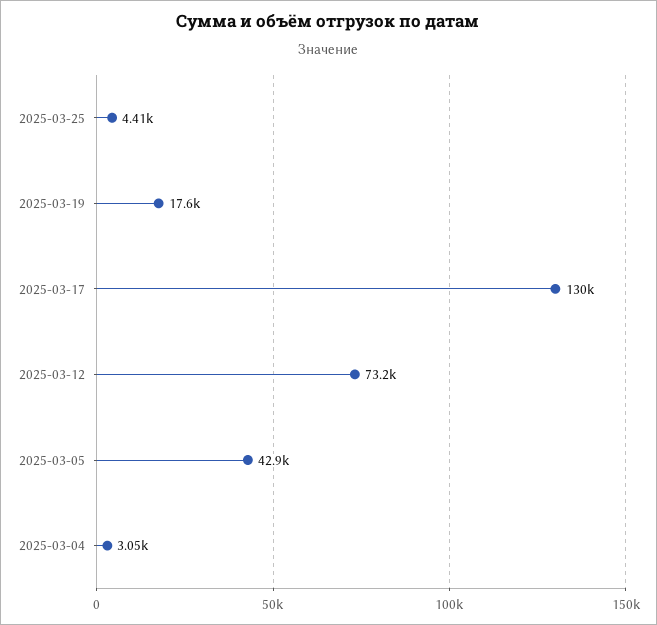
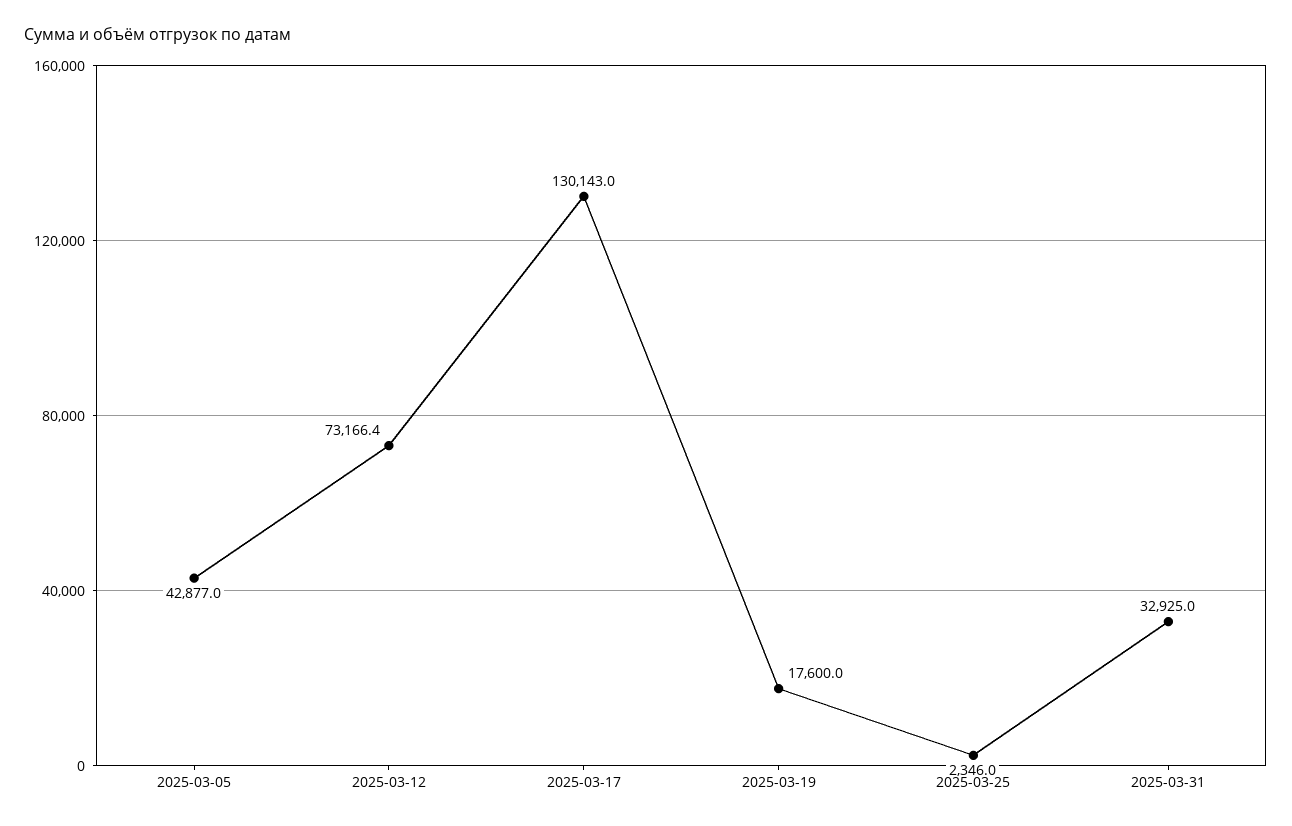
2025-03-25: 4410 -> 2346
2025-03-04: 3050 -> none
2025-03-31: none -> 32925

